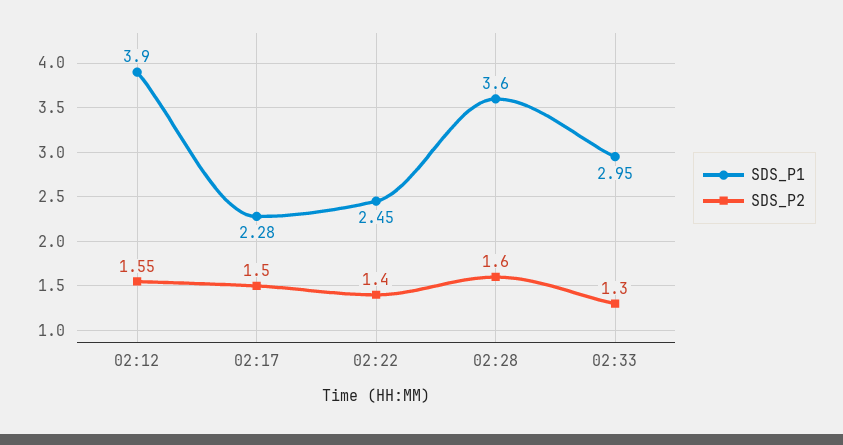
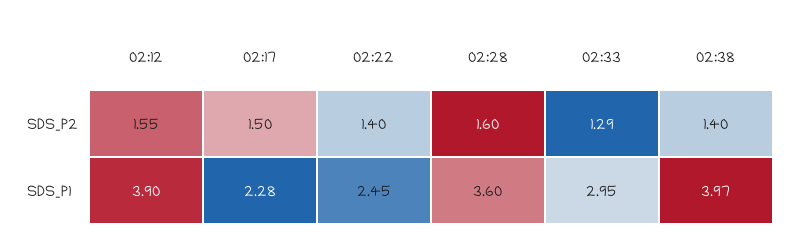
SDS_P2, 02:33: 1.3 -> 1.29
SDS_P2, 02:38: none -> 1.4
SDS_P1, 02:38: none -> 3.97

